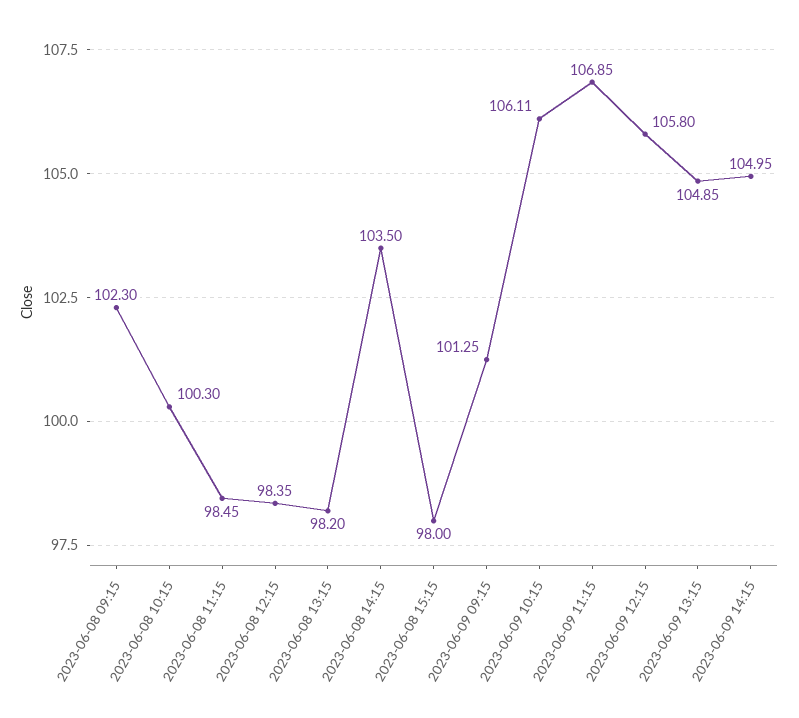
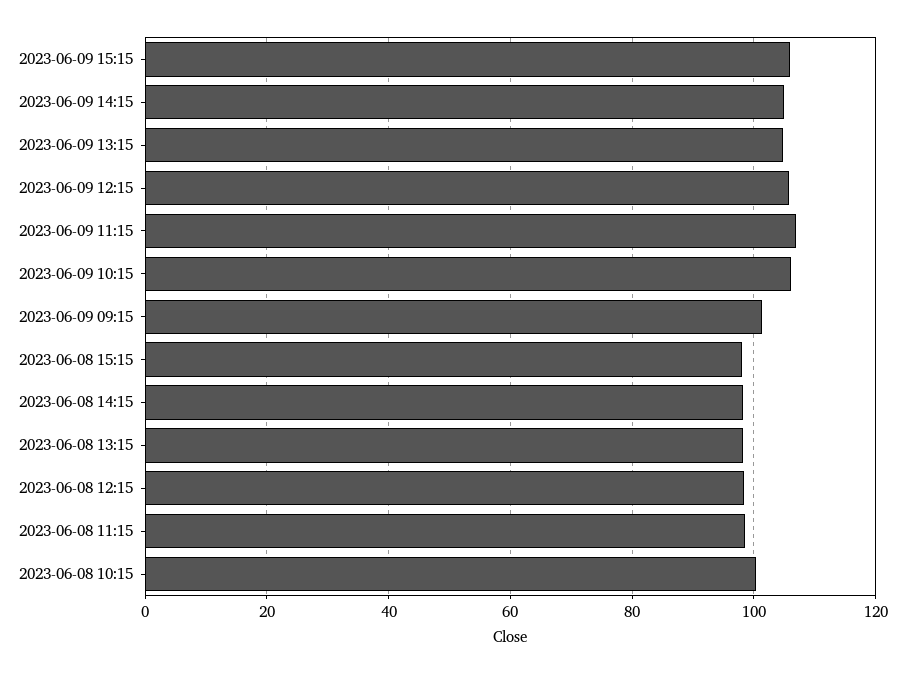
2023-06-08 09:15: 102.3 -> none
2023-06-08 14:15: 103.5 -> 98
2023-06-09 15:15: none -> 106

